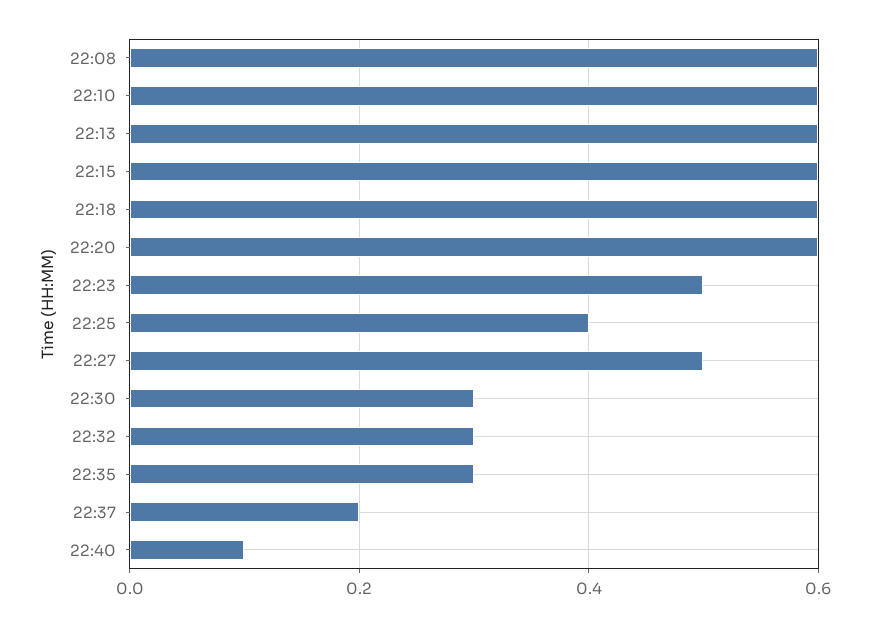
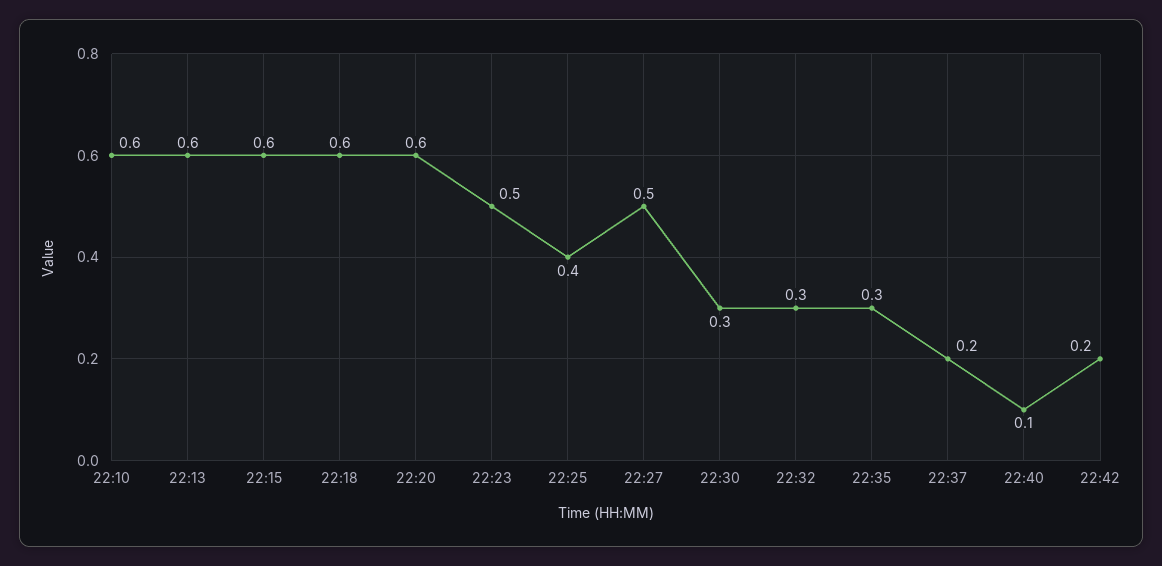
22:08: 0.6 -> none
22:42: none -> 0.2

